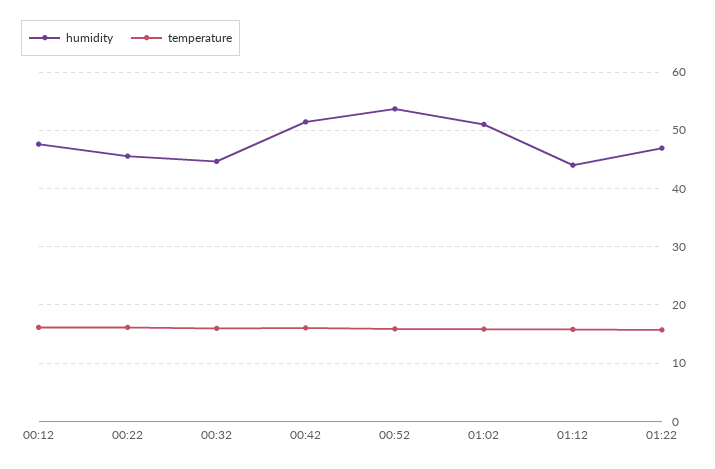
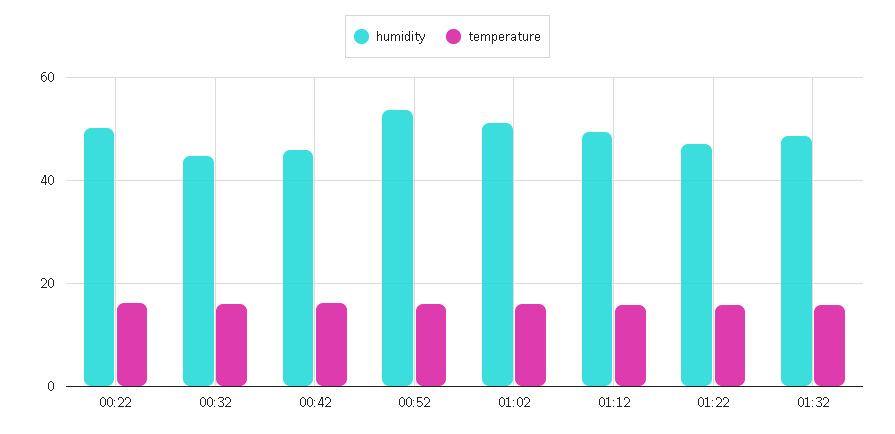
humidity, 00:12: 48 -> none
temperature, 00:12: 16 -> none
humidity, 00:22: 46 -> 50
humidity, 00:42: 52 -> 46
humidity, 01:12: 44 -> 50
humidity, 01:32: none -> 48
temperature, 01:32: none -> 16

